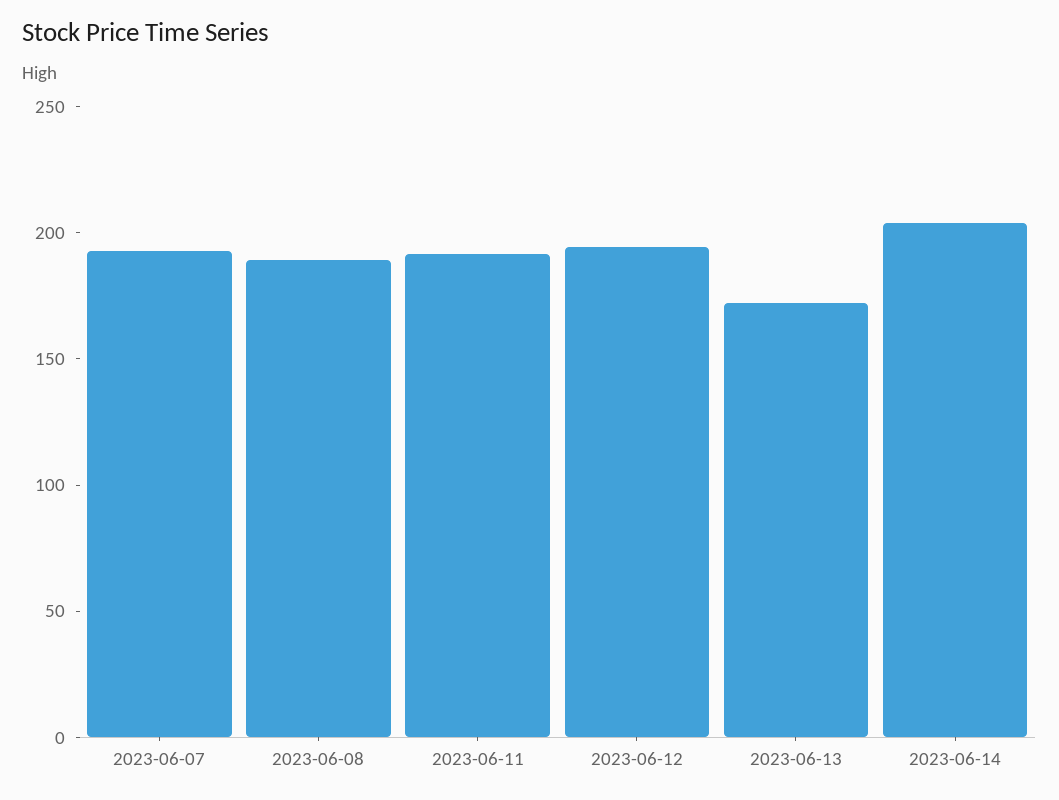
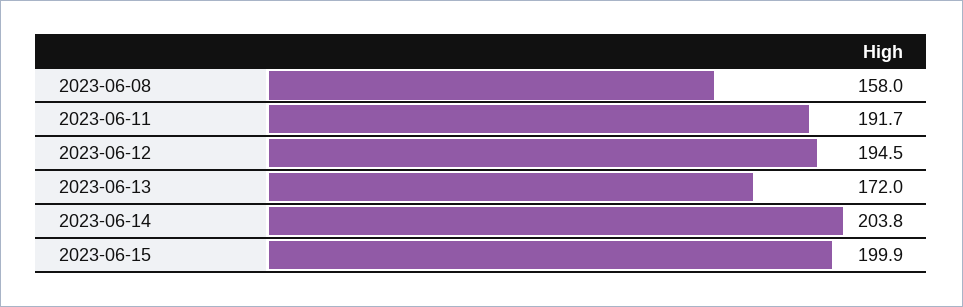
2023-06-07: 190 -> none
2023-06-08: 190 -> 158
2023-06-15: none -> 199.9

